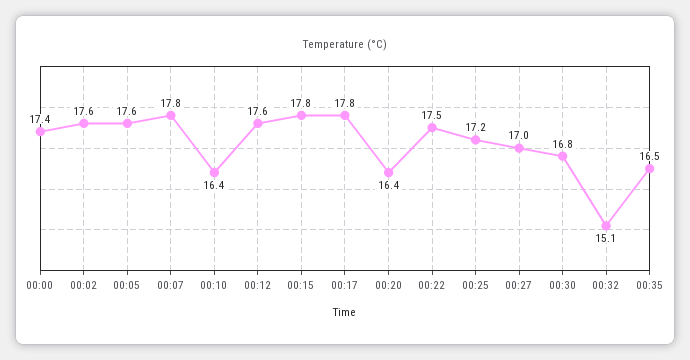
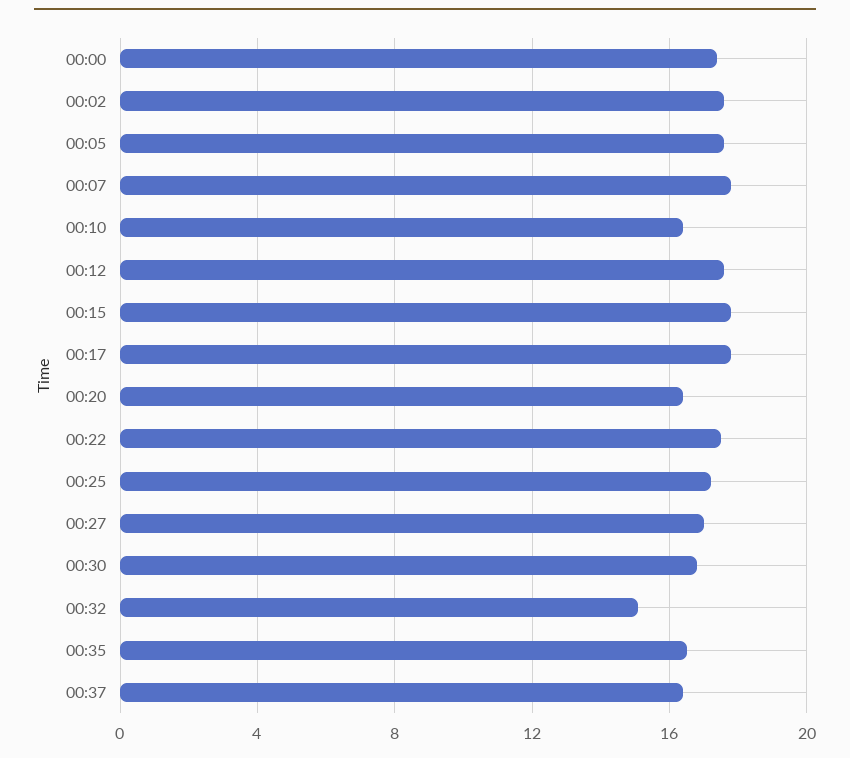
00:37: none -> 16.5

